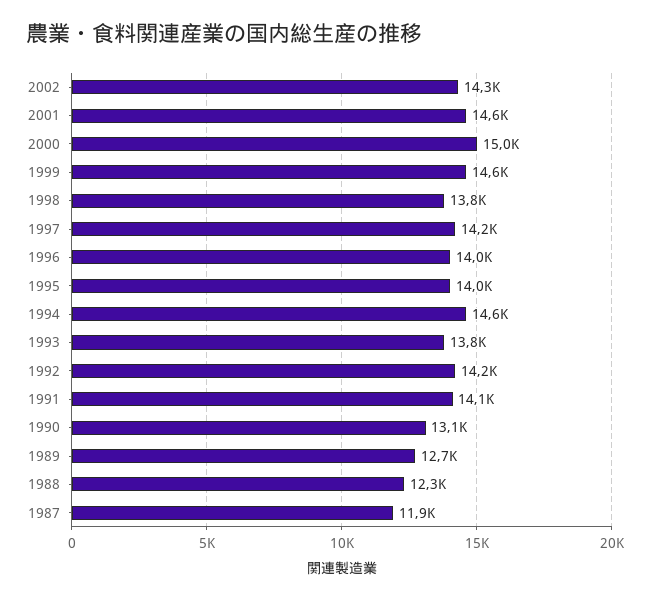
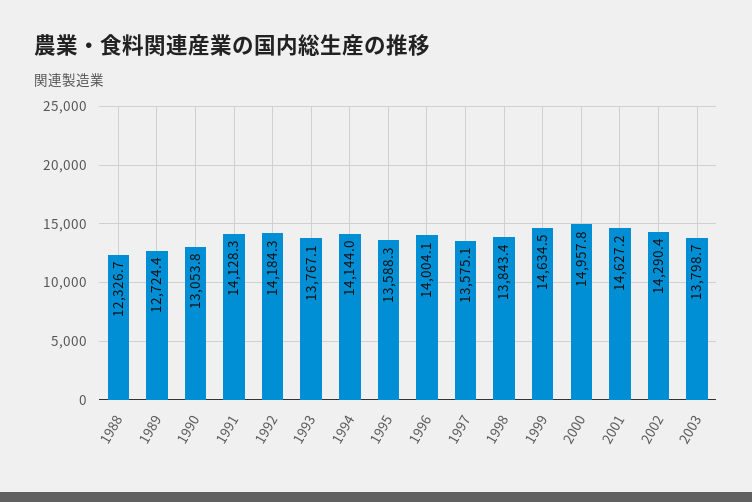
1997: 14200 -> 13575.1
1995: 14000 -> 13588.3
1994: 14600 -> 14144
1987: 11900 -> none
2003: none -> 13798.7

